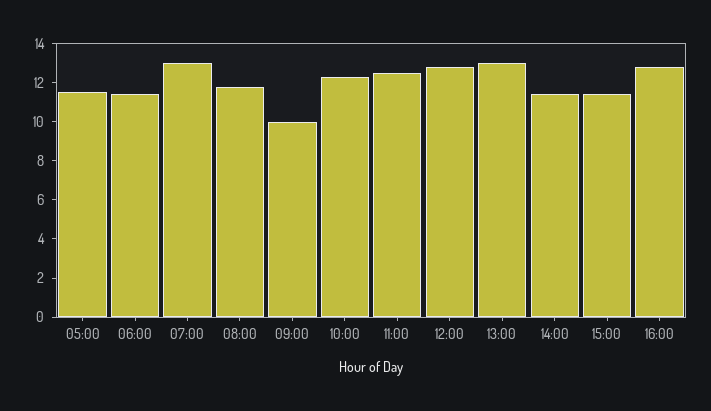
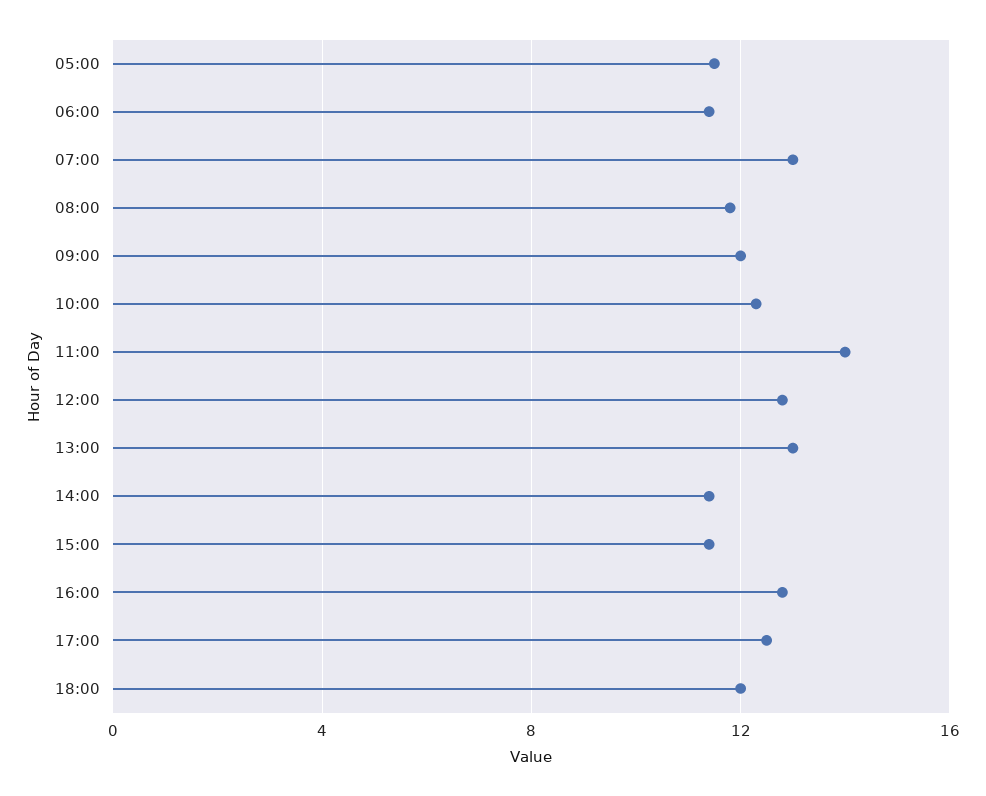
09:00: 10 -> 12
11:00: 12.5 -> 14
17:00: none -> 12.5
18:00: none -> 12

